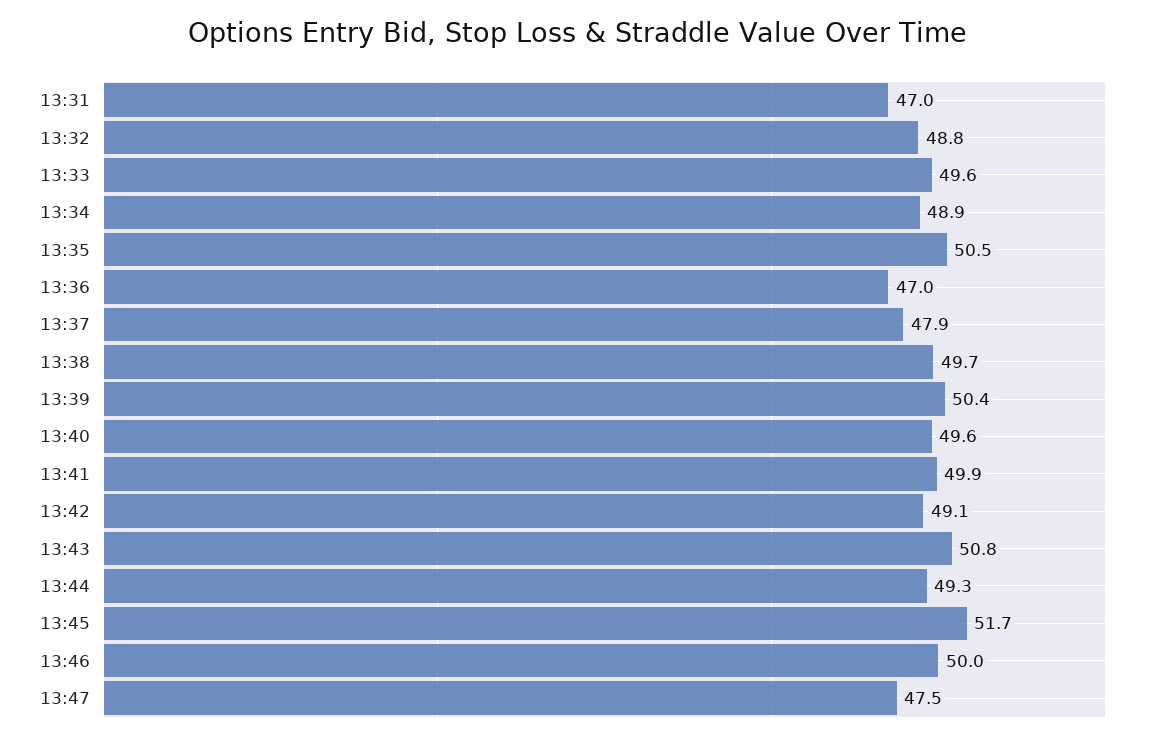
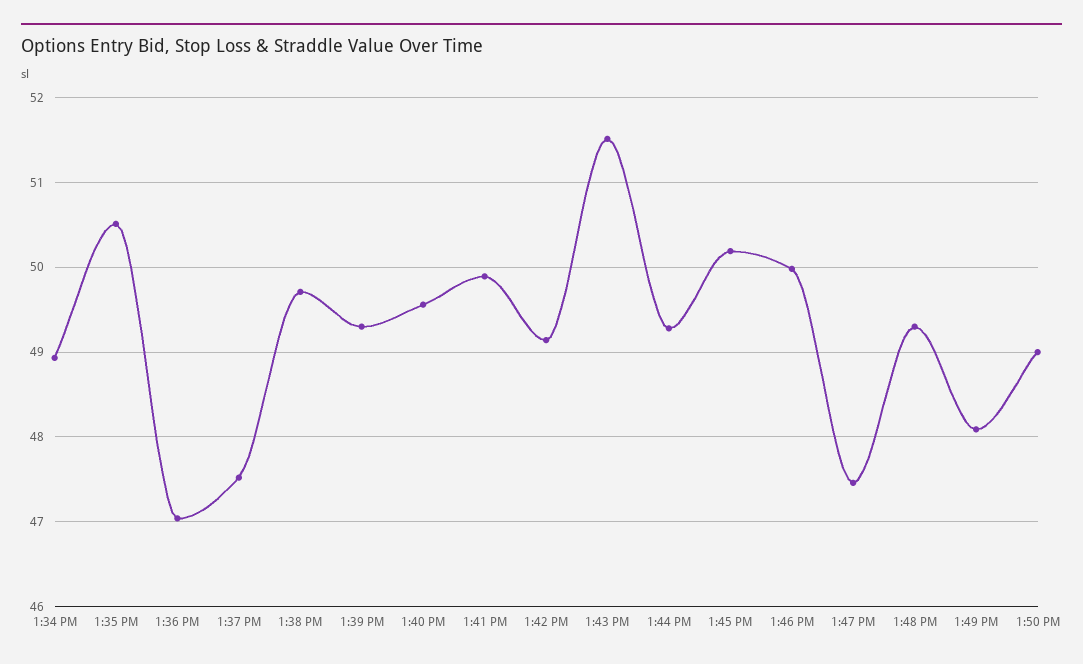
13:31: 47 -> none
13:32: 48.8 -> none
13:33: 49.6 -> none
13:37: 47.9 -> 47.5
13:39: 50.4 -> 49.3
13:43: 50.8 -> 51.5
13:45: 51.7 -> 50.2
1:48 PM: none -> 49.3
1:49 PM: none -> 48.1
1:50 PM: none -> 49

